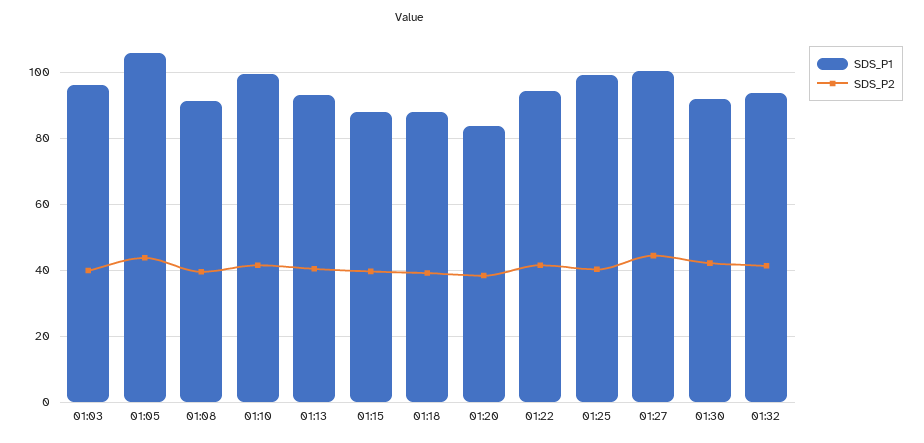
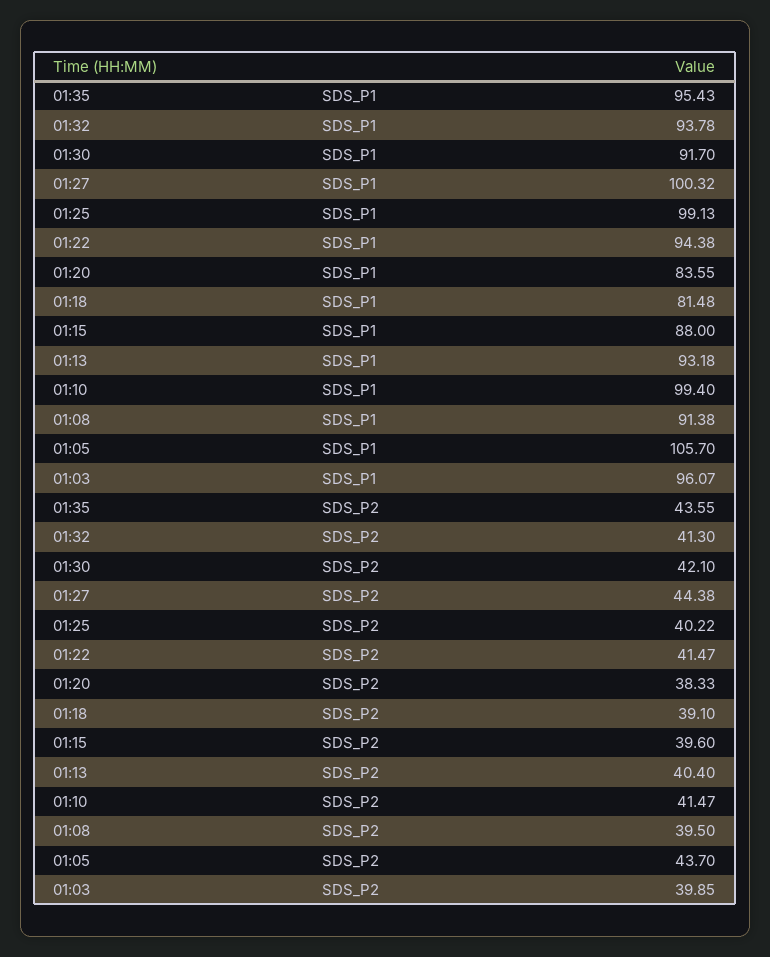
SDS_P1, 01:18: 88 -> 81.48
SDS_P1, 01:35: none -> 95.43
SDS_P2, 01:35: none -> 43.55

